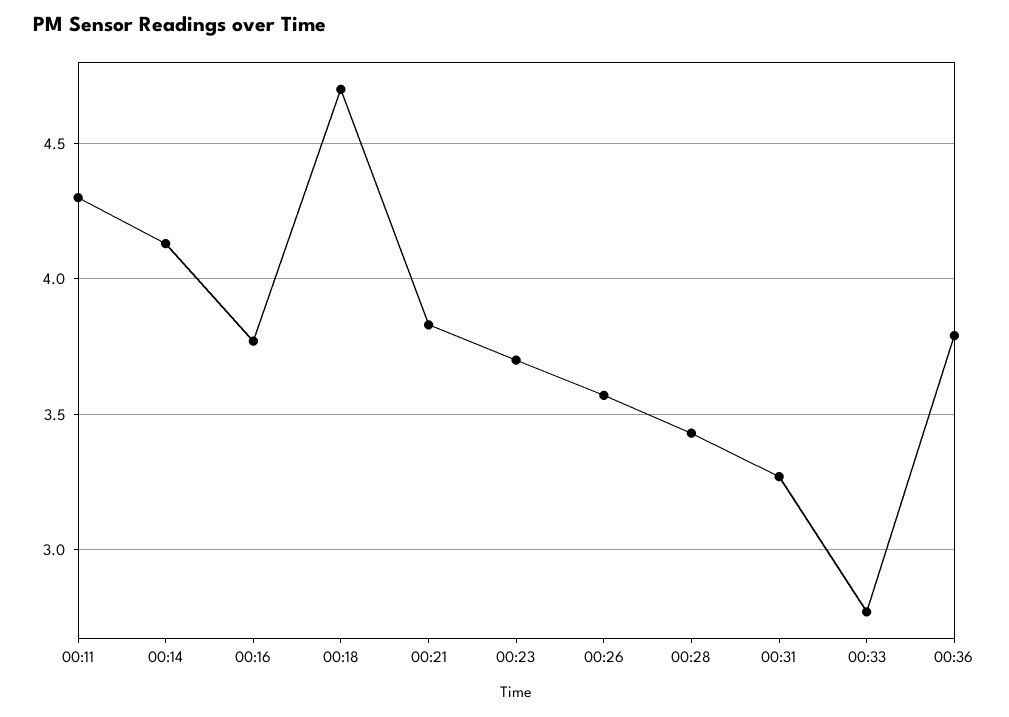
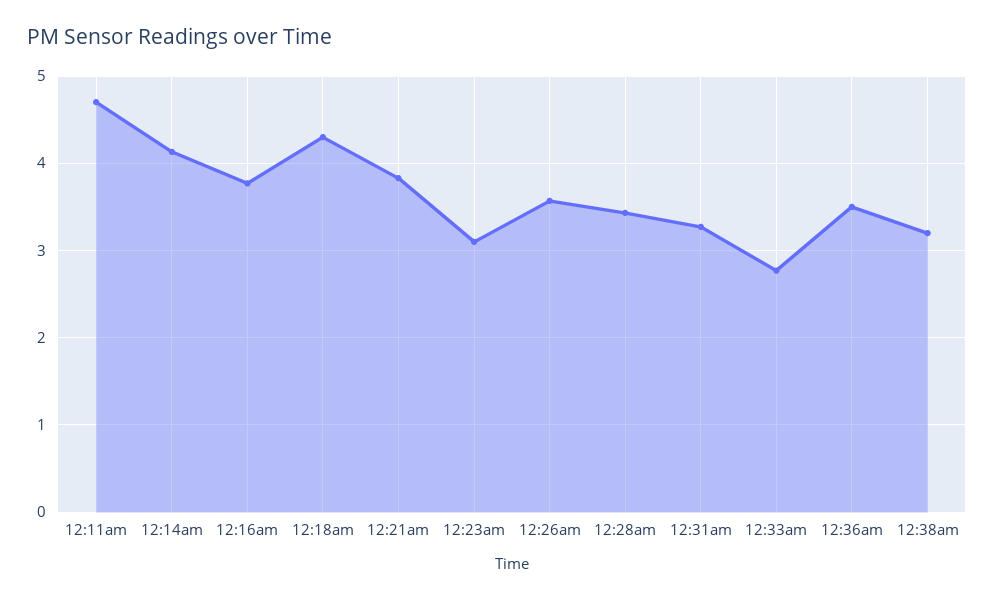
00:11: 4.3 -> 4.7
00:18: 4.7 -> 4.3
00:23: 3.7 -> 3.1
00:36: 3.8 -> 3.5
12:38am: none -> 3.2

